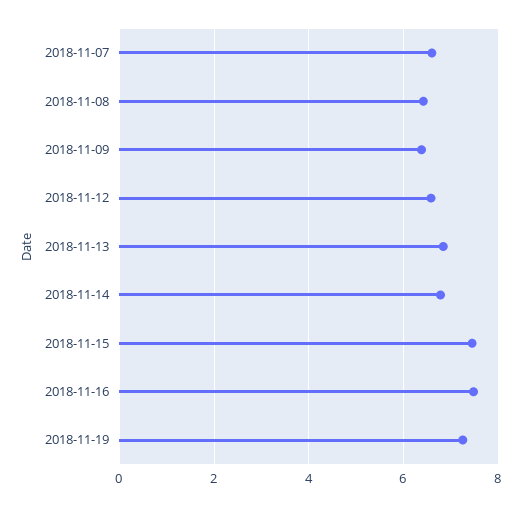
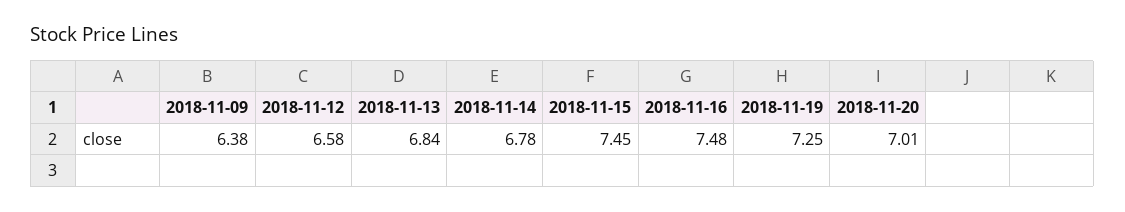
2018-11-07: 6.6 -> none
2018-11-08: 6.4 -> none
2018-11-20: none -> 7.01

